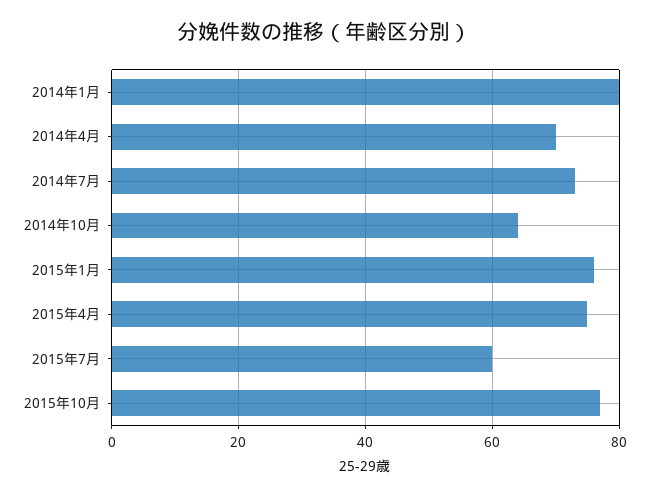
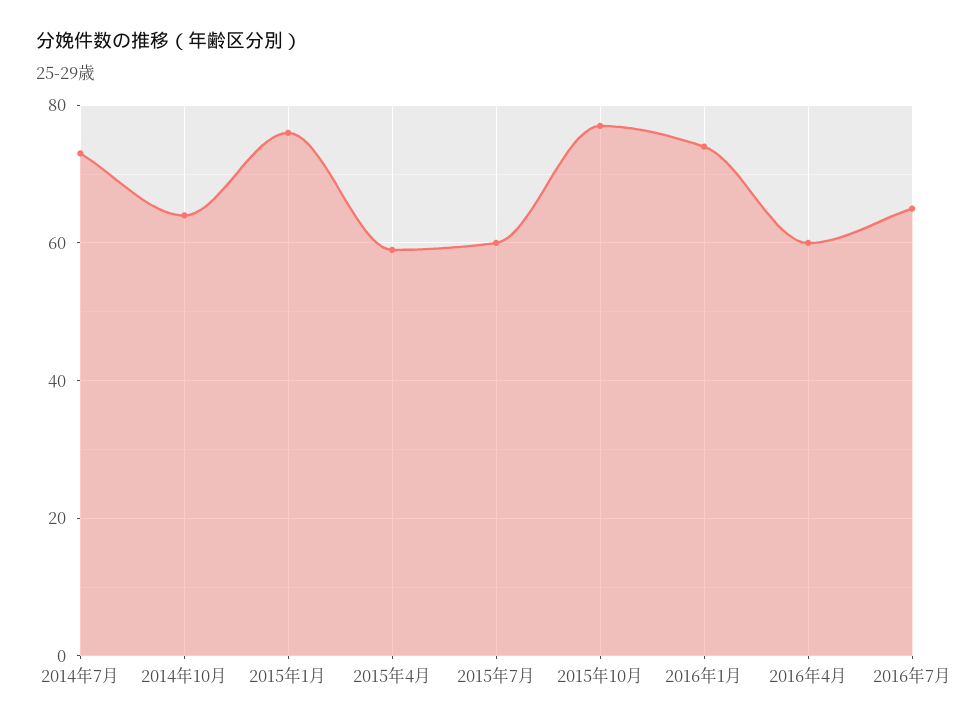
2014年1月: 80 -> none
2014年4月: 70 -> none
2015年4月: 75 -> 60
2016年1月: none -> 75
2016年4月: none -> 60
2016年7月: none -> 65

